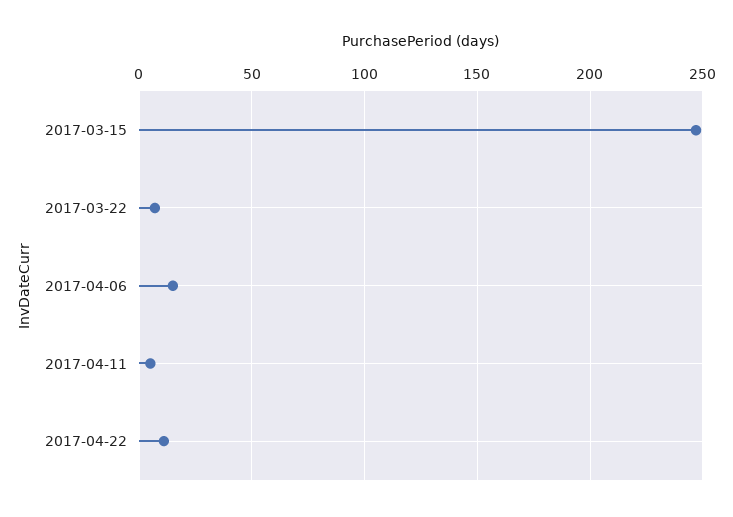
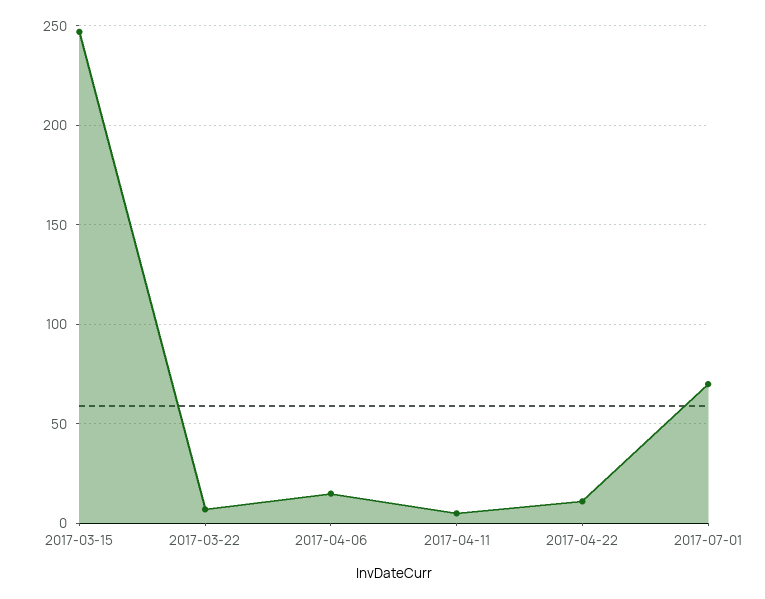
2017-07-01: none -> 70

